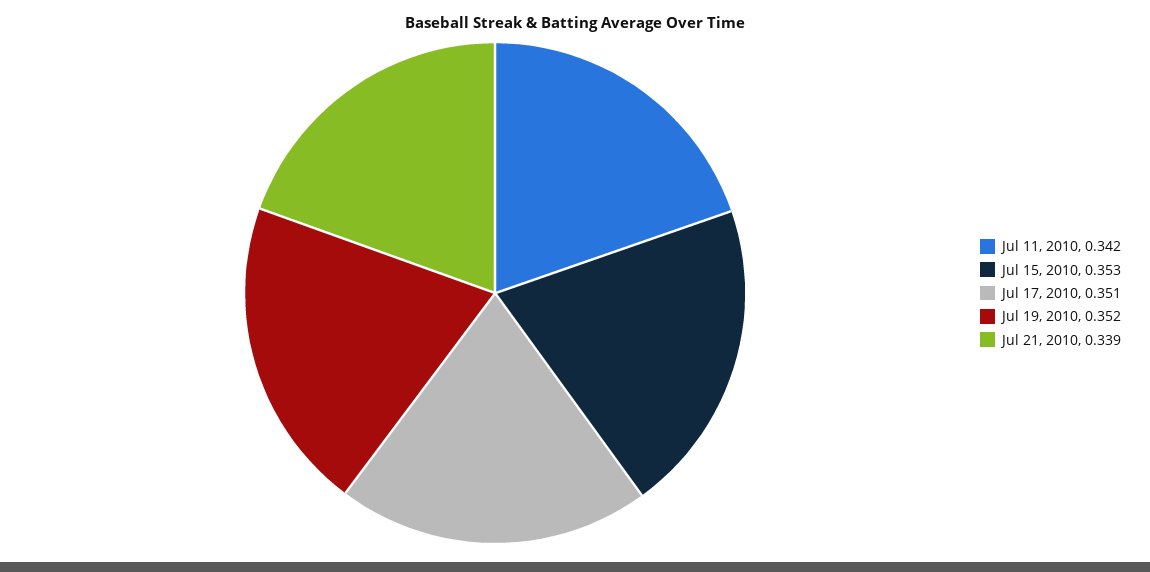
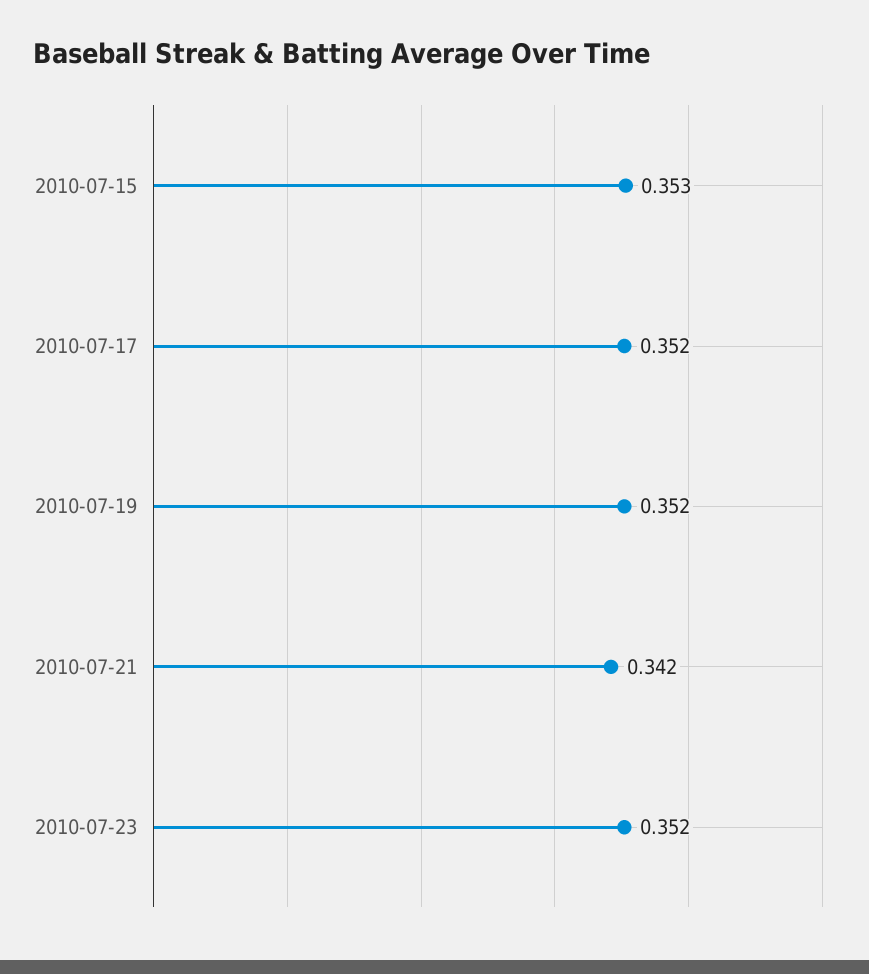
Jul 11, 2010: 0.342 -> none
Jul 17, 2010: 0.351 -> 0.352
Jul 21, 2010: 0.339 -> 0.342
2010-07-23: none -> 0.352

